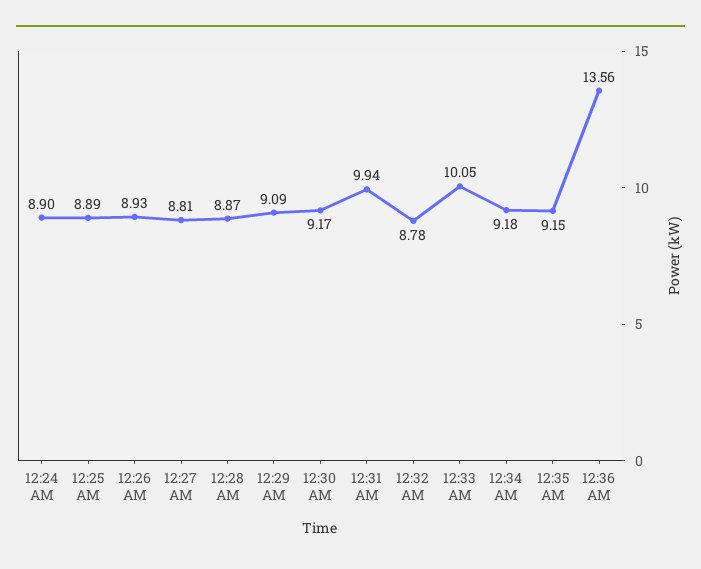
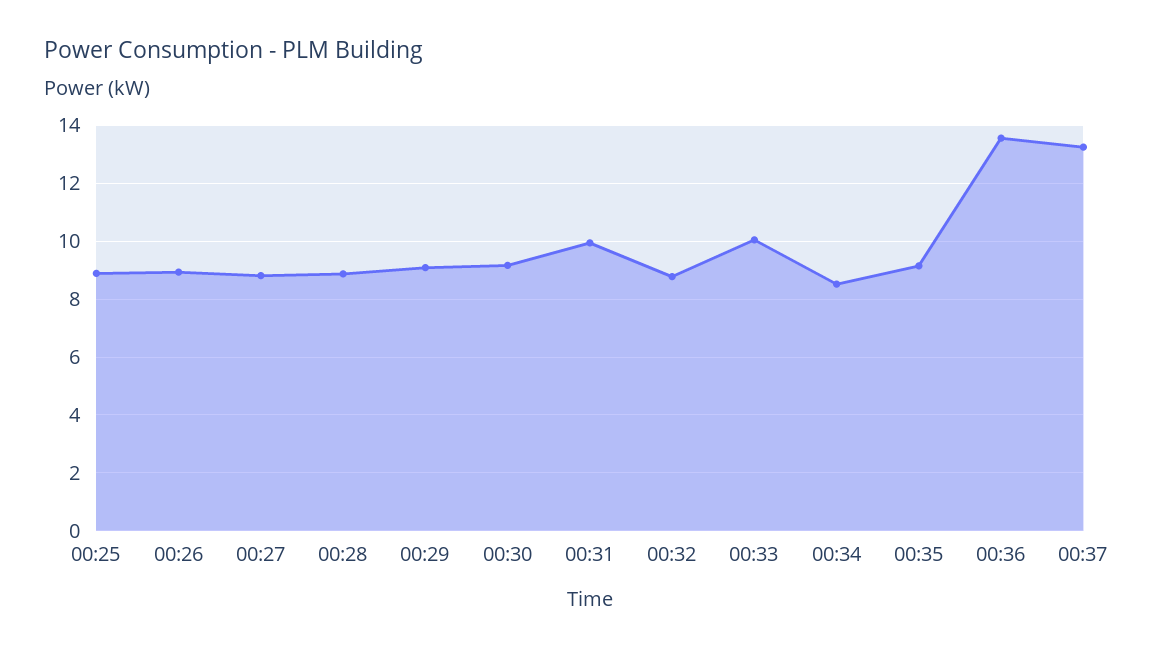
12:24 AM: 8.9 -> none
12:34 AM: 9.18 -> 8.5
00:37: none -> 13.25

